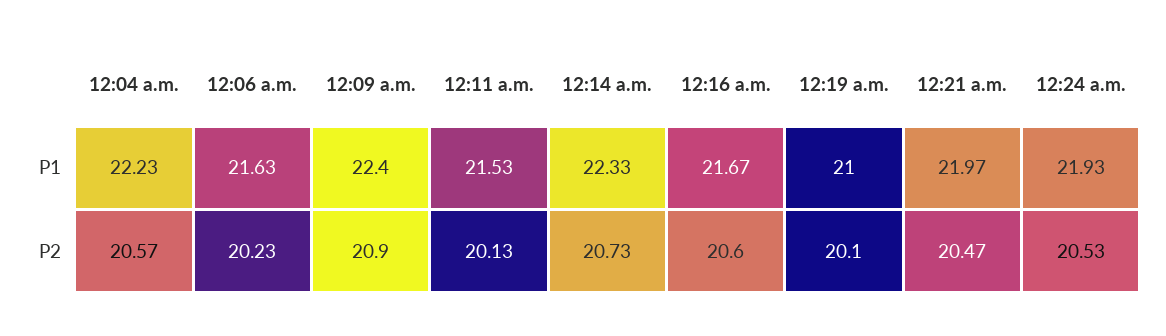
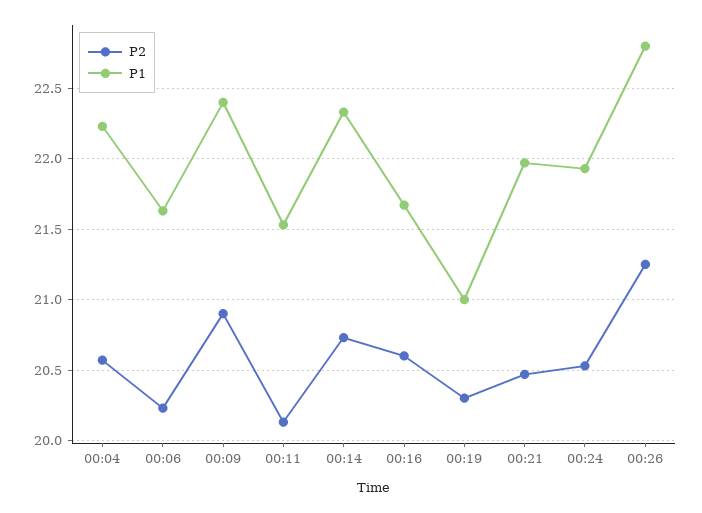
P2, 12:19 a.m.: 20.1 -> 20.3
P2, 00:26: none -> 21.25
P1, 00:26: none -> 22.8

